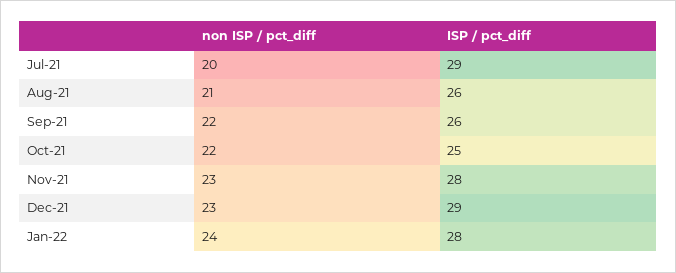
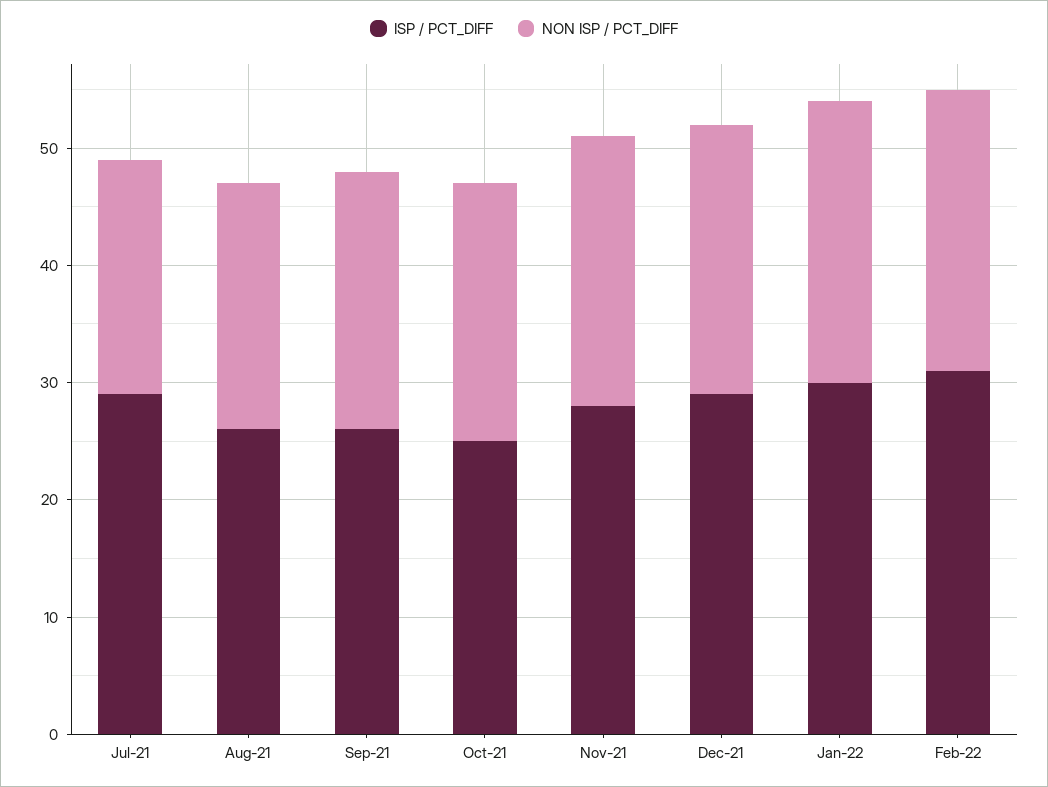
ISP / pct_diff, Jan-22: 28 -> 30
ISP / pct_diff, Feb-22: none -> 31
non ISP / pct_diff, Feb-22: none -> 24

